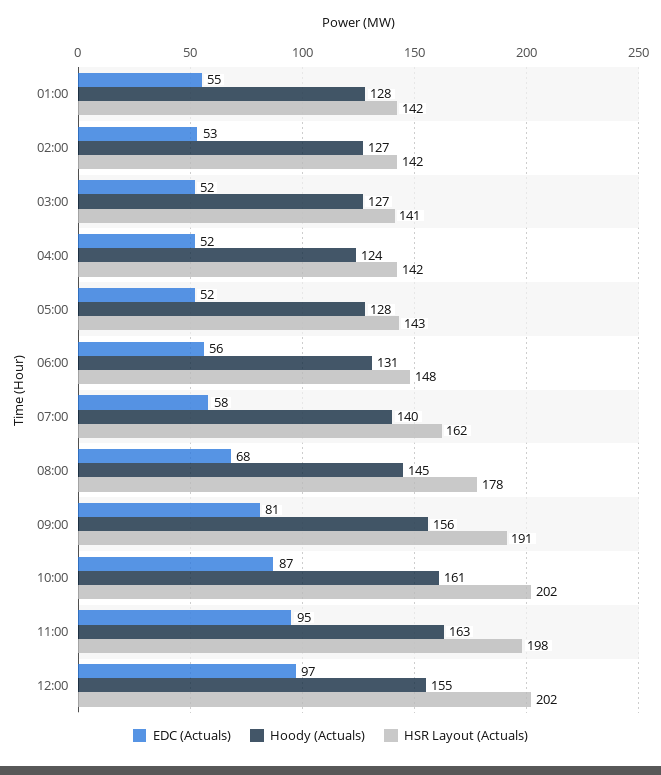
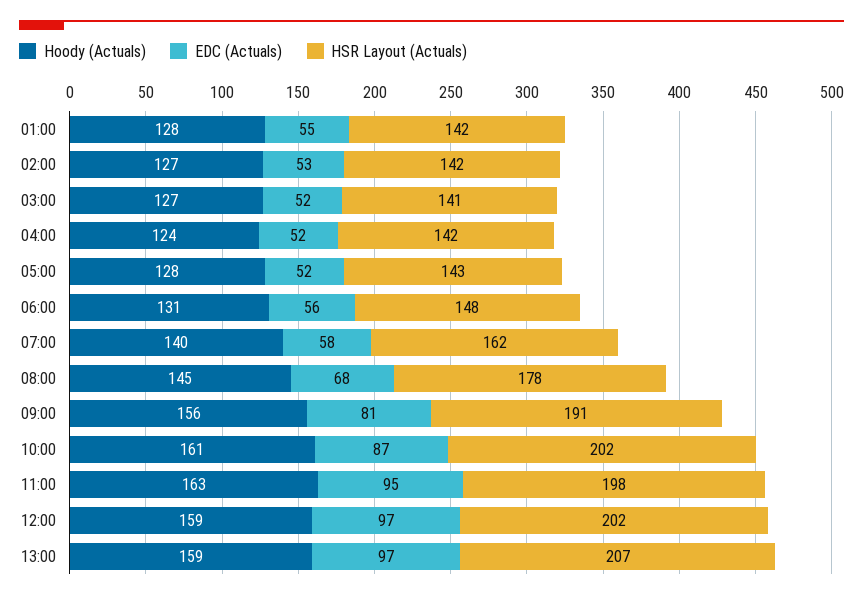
Hoody (Actuals), 12:00: 155 -> 159
Hoody (Actuals), 13:00: none -> 159
EDC (Actuals), 13:00: none -> 97
HSR Layout (Actuals), 13:00: none -> 207

